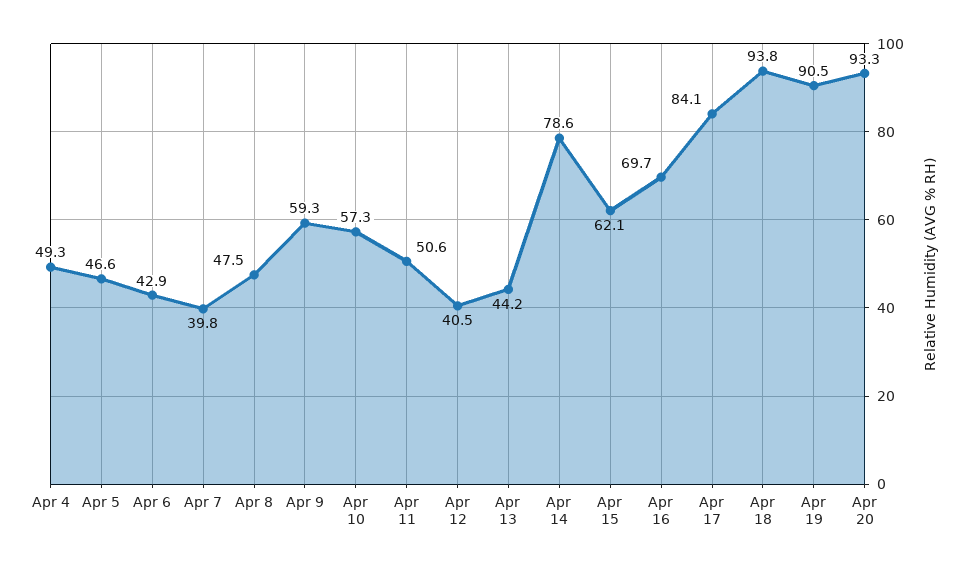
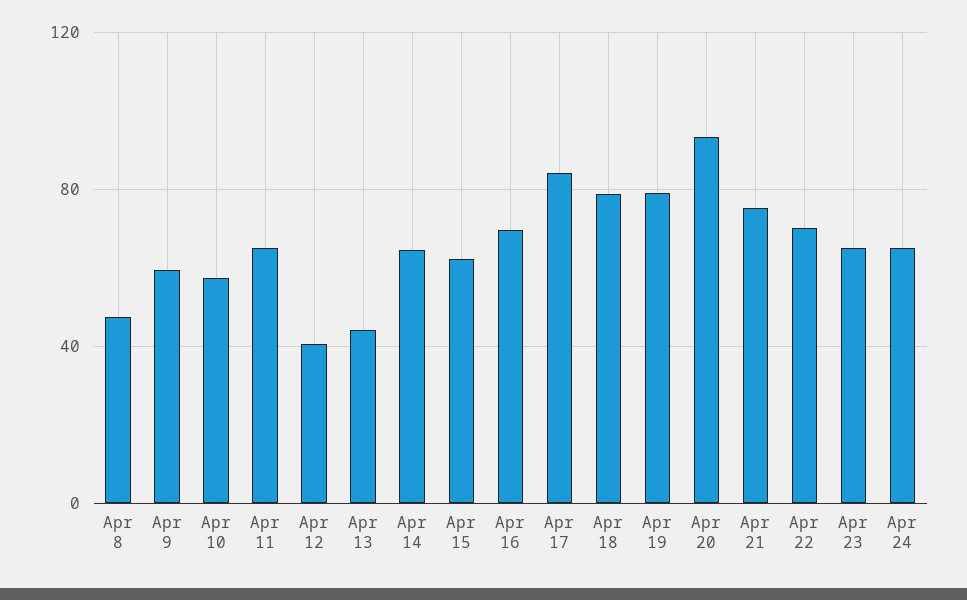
Apr 4: 49.3 -> none
Apr 5: 46.6 -> none
Apr 6: 42.9 -> none
Apr 7: 39.8 -> none
Apr 11: 50.6 -> 65
Apr 14: 78.6 -> 65
Apr 18: 93.8 -> 80
Apr 19: 90.5 -> 80
Apr 21: none -> 75
Apr 22: none -> 70
Apr 23: none -> 65
Apr 24: none -> 65

